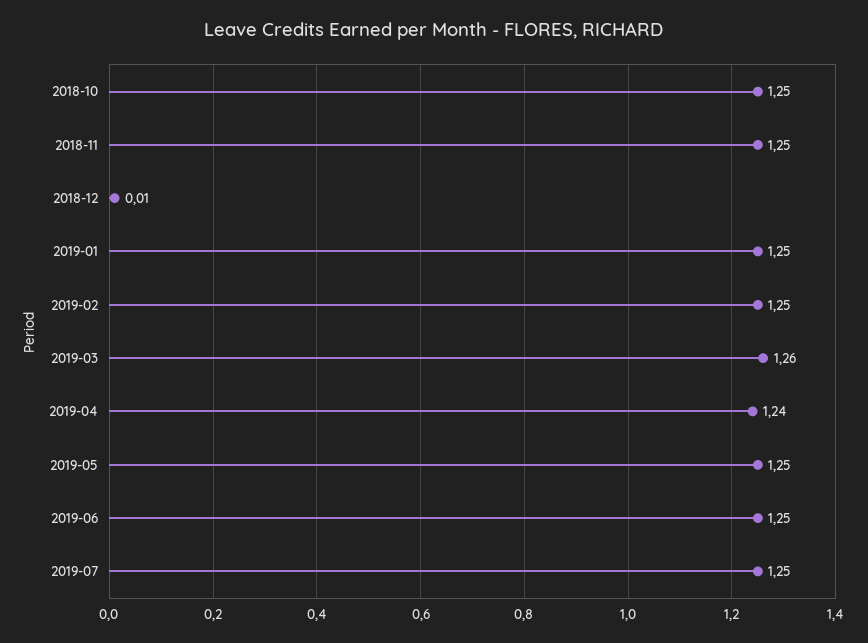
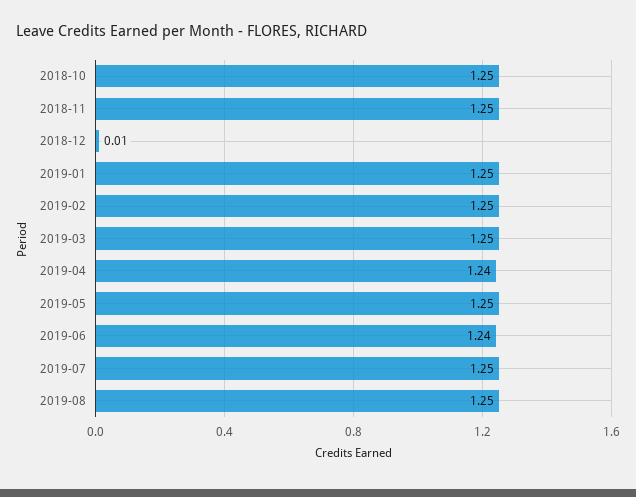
2019-03: 1.26 -> 1.25
2019-06: 1.25 -> 1.24
2019-08: none -> 1.25

